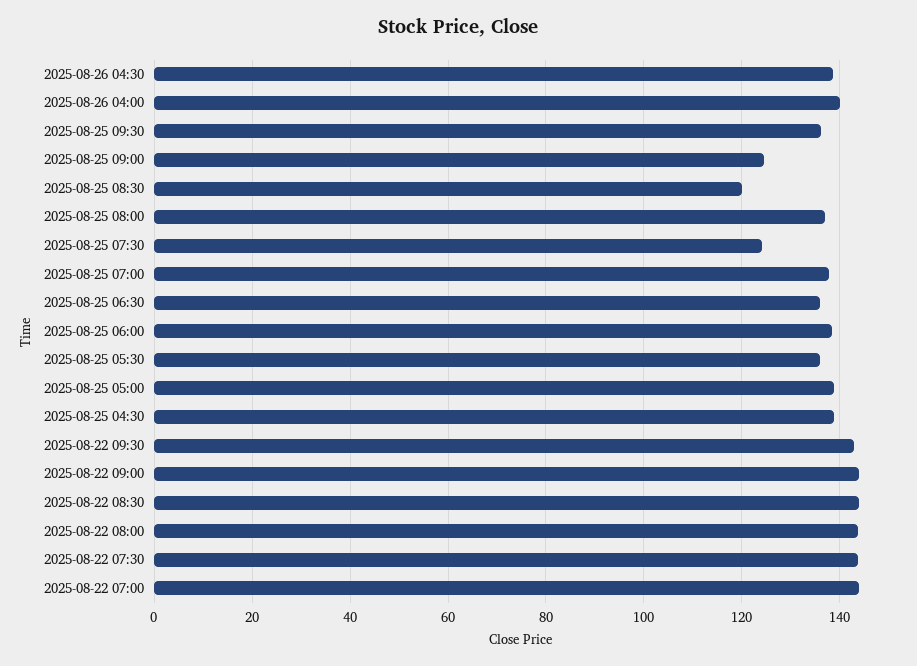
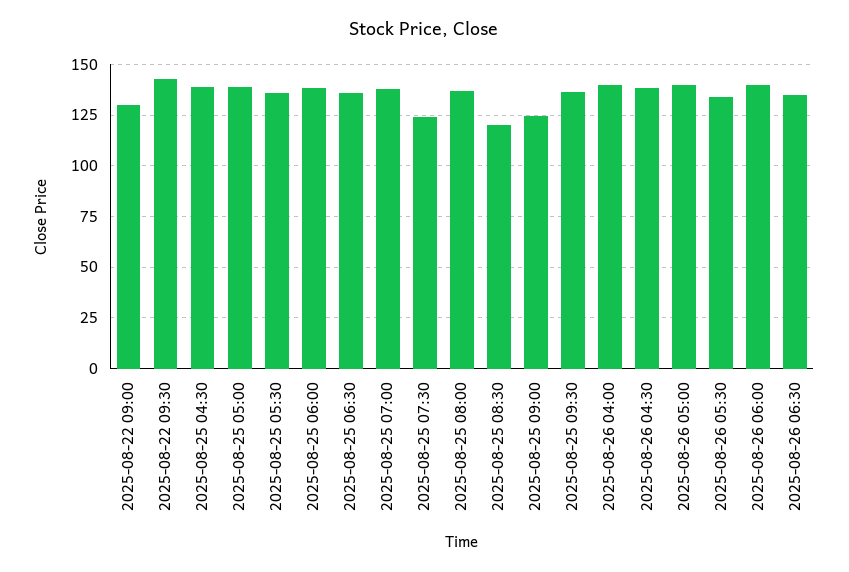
2025-08-22 09:00: 144 -> 130
2025-08-22 08:30: 144 -> none
2025-08-22 08:00: 144 -> none
2025-08-22 07:30: 144 -> none
2025-08-22 07:00: 144 -> none
2025-08-26 05:00: none -> 140
2025-08-26 05:30: none -> 135
2025-08-26 06:00: none -> 140
2025-08-26 06:30: none -> 135

